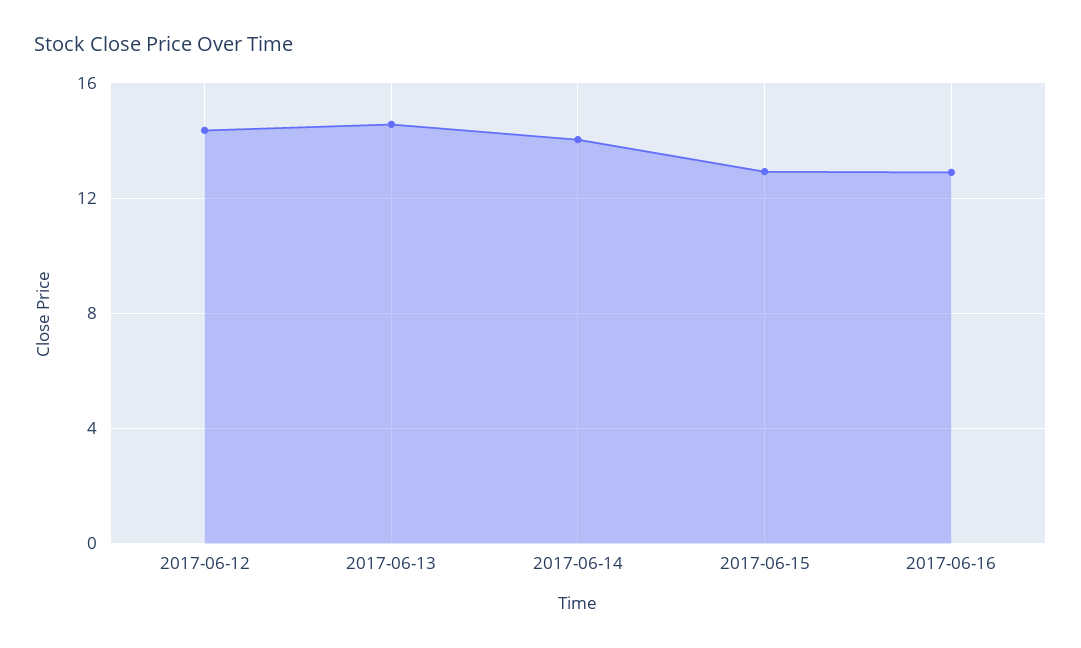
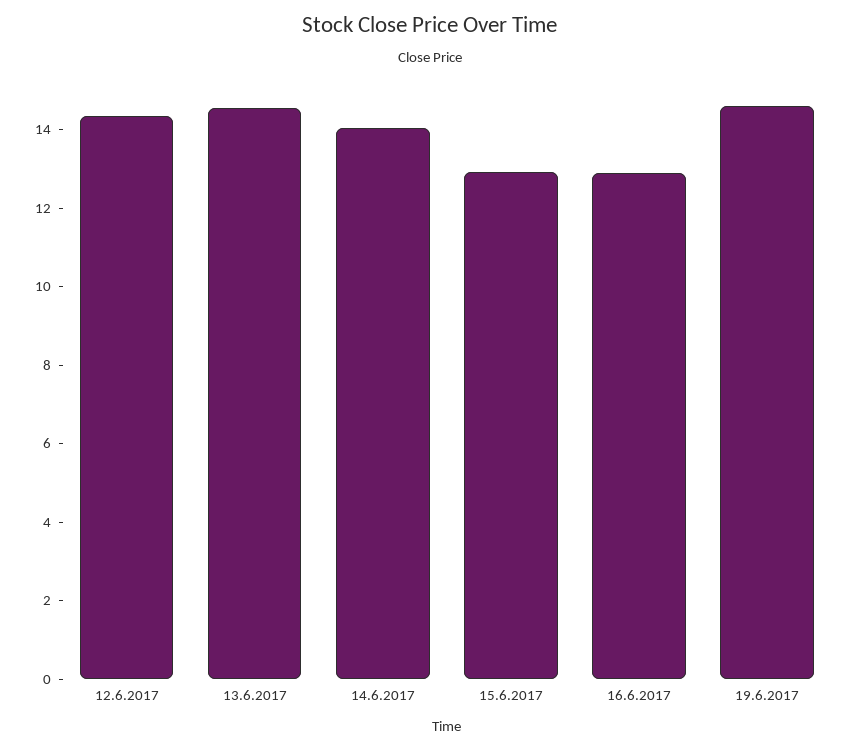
19.6.2017: none -> 14.5

